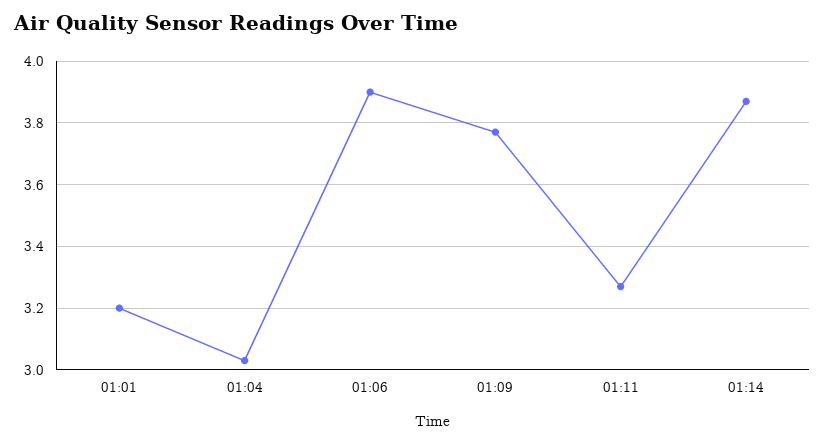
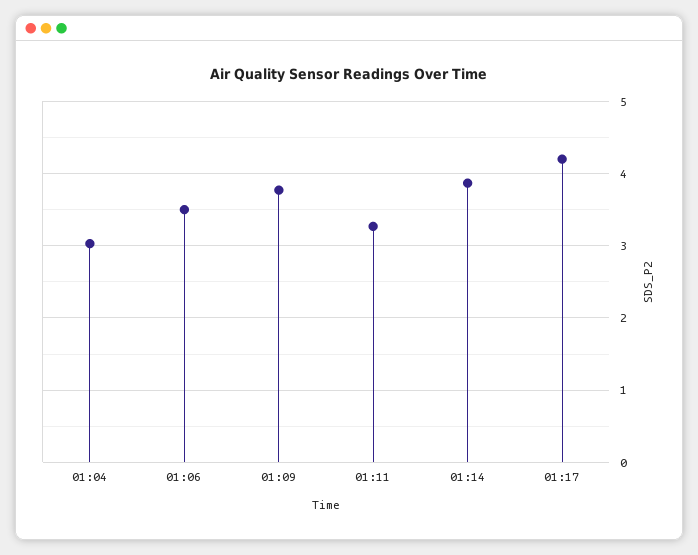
01:01: 3.2 -> none
01:06: 3.9 -> 3.5
01:17: none -> 4.2

